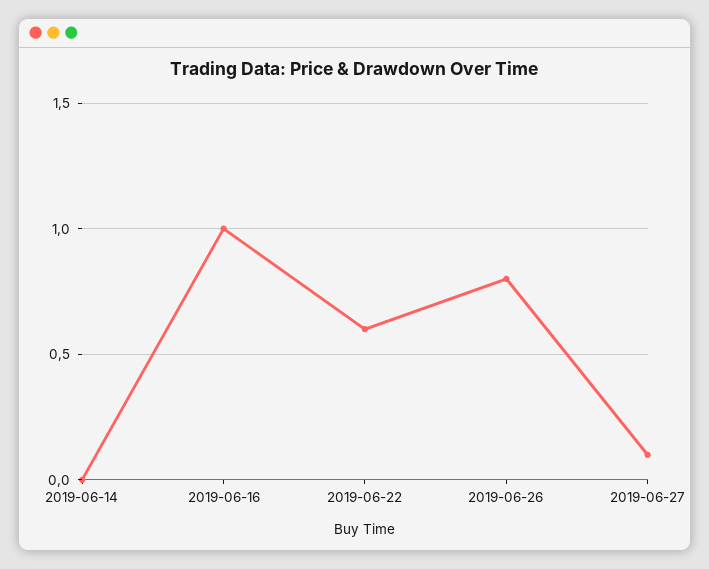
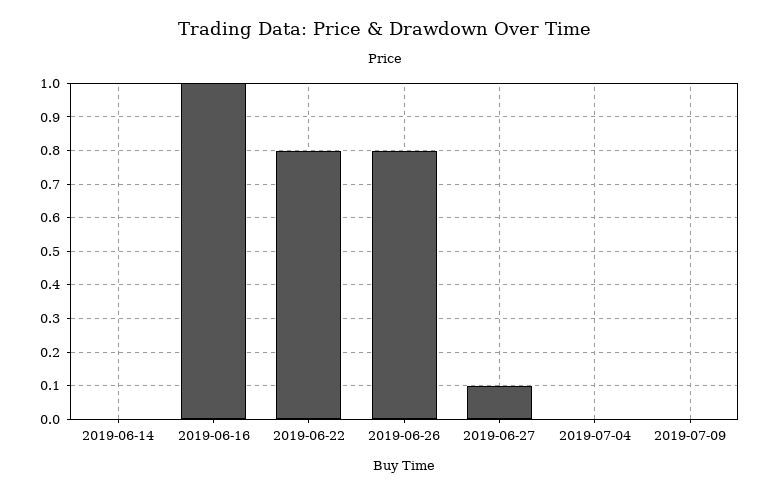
2019-06-22: 0.6 -> 0.8
2019-07-04: none -> 0
2019-07-09: none -> 0

